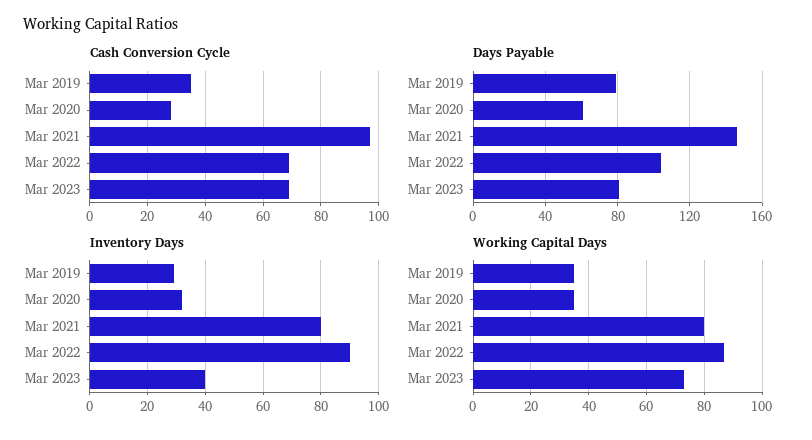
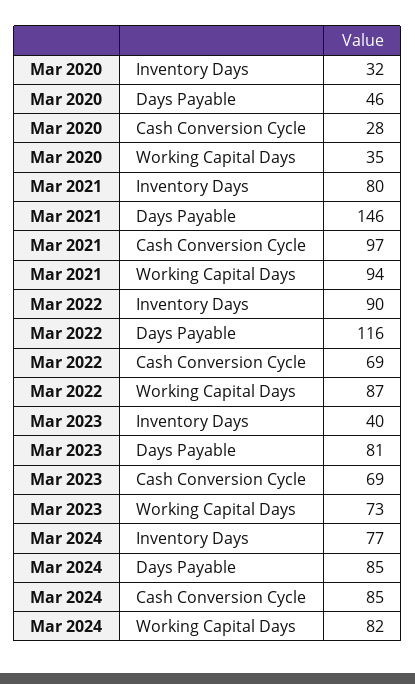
Cash Conversion Cycle, Mar 2019: 35 -> none
Days Payable, Mar 2019: 80 -> none
Days Payable, Mar 2020: 60 -> 46
Days Payable, Mar 2022: 105 -> 116
Inventory Days, Mar 2019: 30 -> none
Working Capital Days, Mar 2019: 35 -> none
Working Capital Days, Mar 2021: 80 -> 94
Inventory Days, Mar 2024: none -> 77
Days Payable, Mar 2024: none -> 85
Cash Conversion Cycle, Mar 2024: none -> 85
Working Capital Days, Mar 2024: none -> 82

